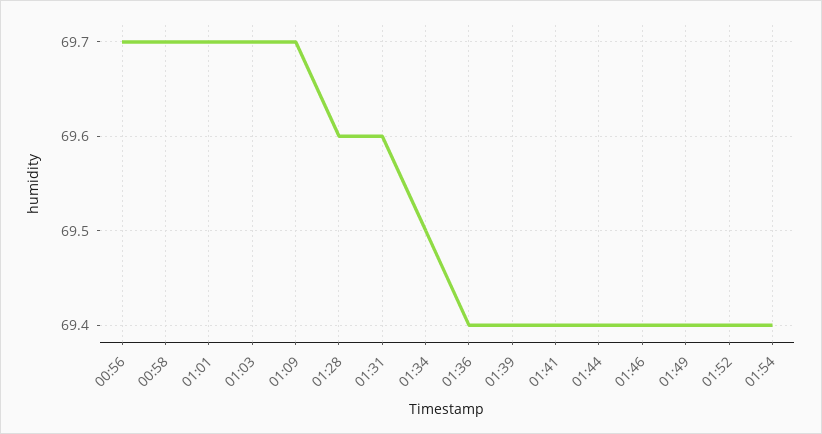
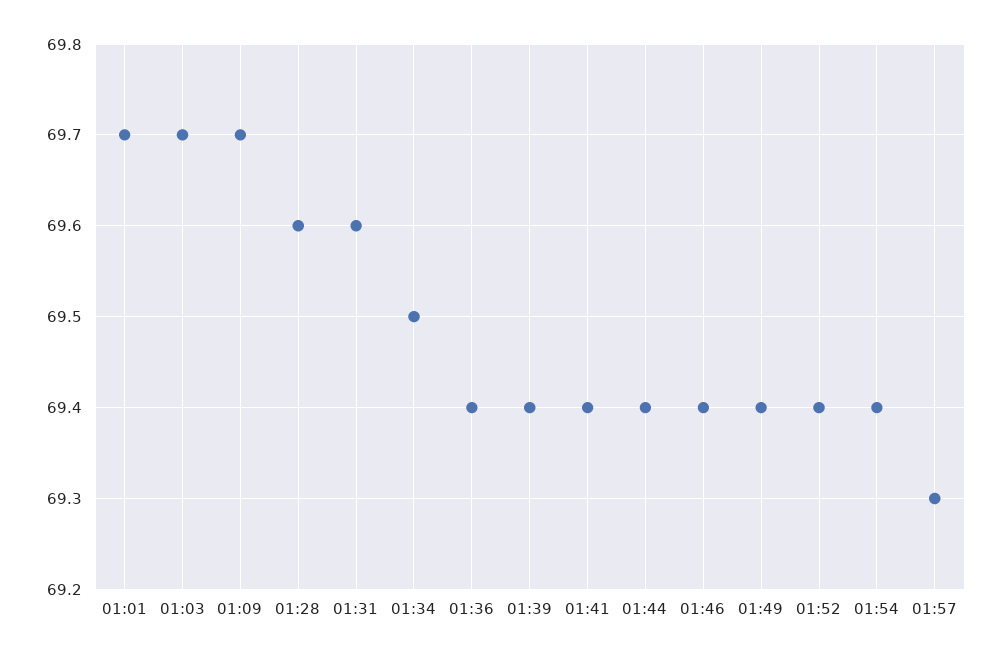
00:56: 69.7 -> none
00:58: 69.7 -> none
01:57: none -> 69.3

